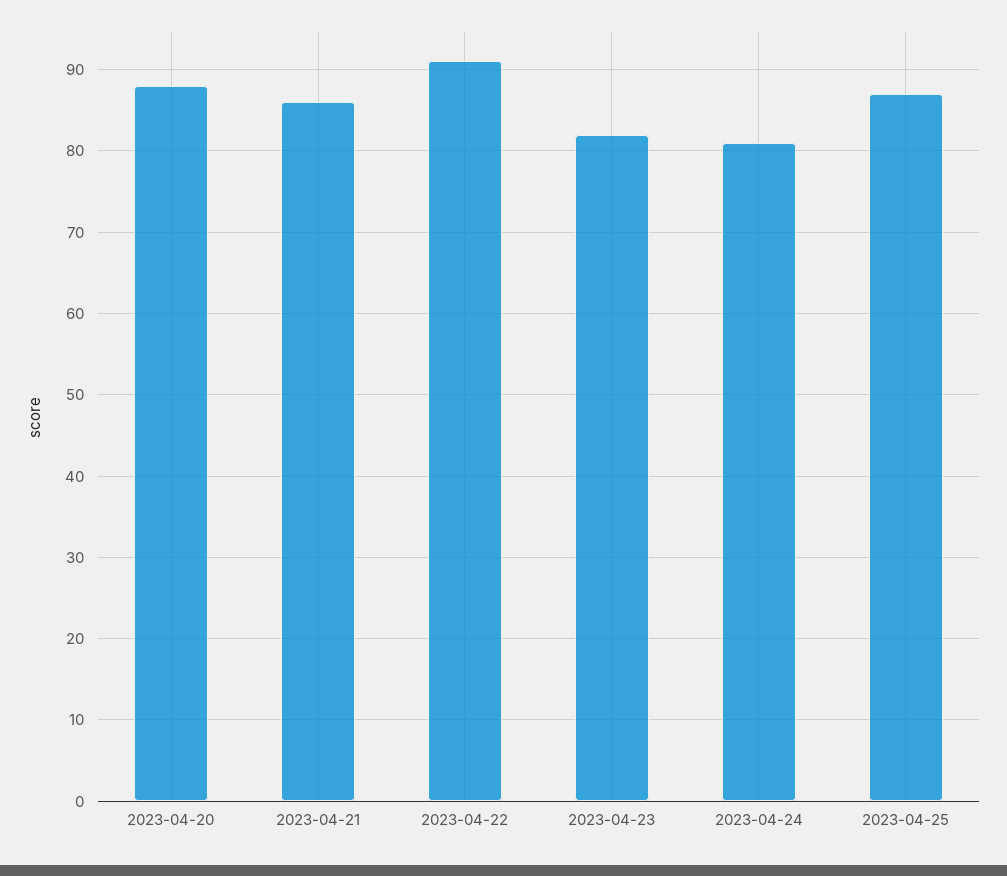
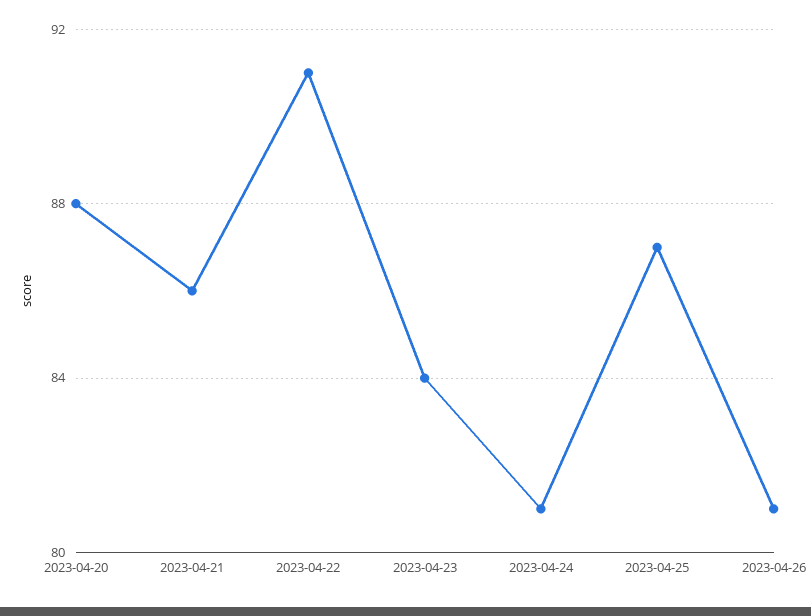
2023-04-23: 82 -> 84
2023-04-26: none -> 81

